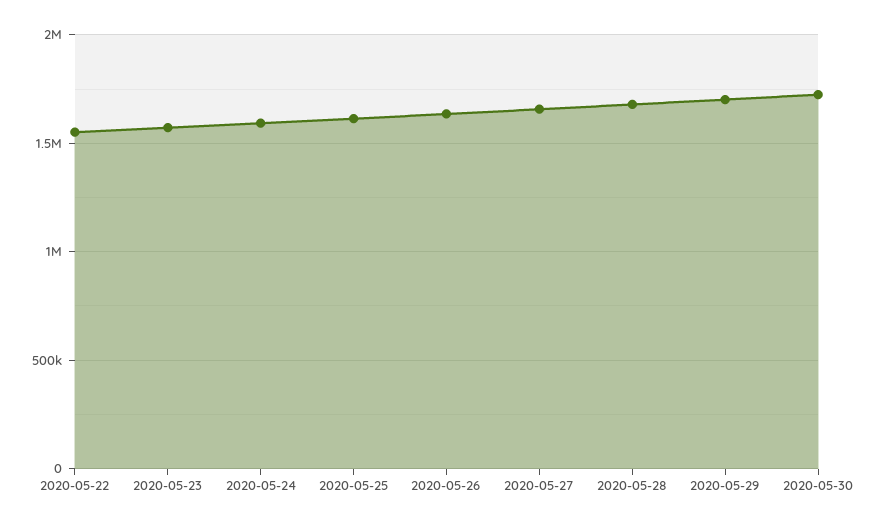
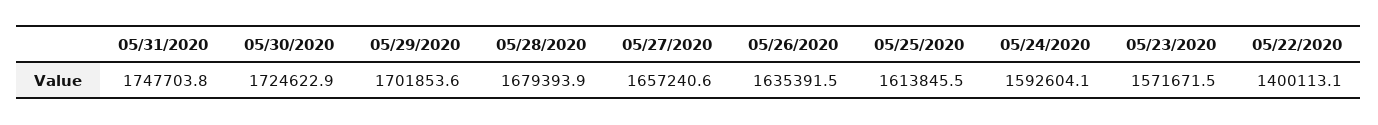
2020-05-22: 1550000 -> 1400113.1
05/31/2020: none -> 1747703.8

